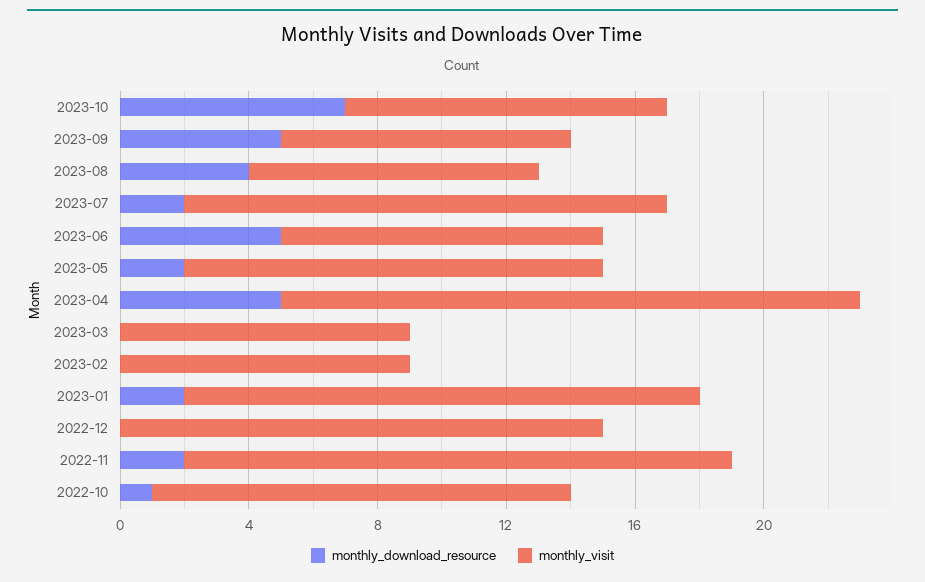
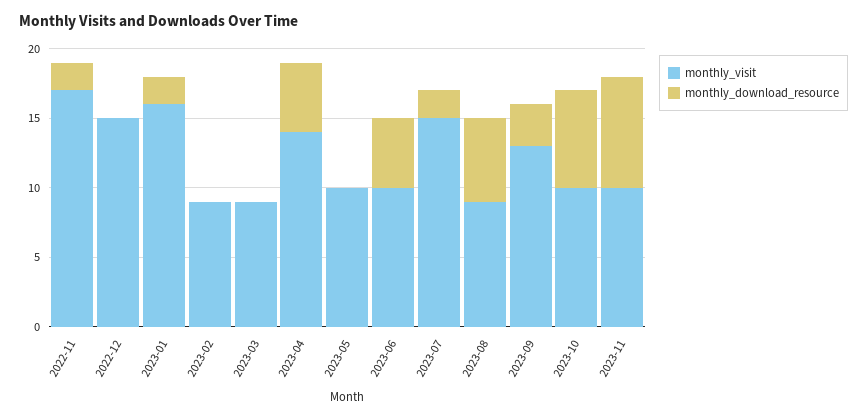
monthly_download_resource, 2023-09: 5 -> 3
monthly_visit, 2023-09: 9 -> 13
monthly_download_resource, 2023-08: 4 -> 6
monthly_download_resource, 2023-05: 2 -> 0
monthly_visit, 2023-05: 13 -> 10
monthly_visit, 2023-04: 18 -> 14
monthly_download_resource, 2022-10: 1 -> none
monthly_visit, 2022-10: 13 -> none
monthly_visit, 2023-11: none -> 10
monthly_download_resource, 2023-11: none -> 8

